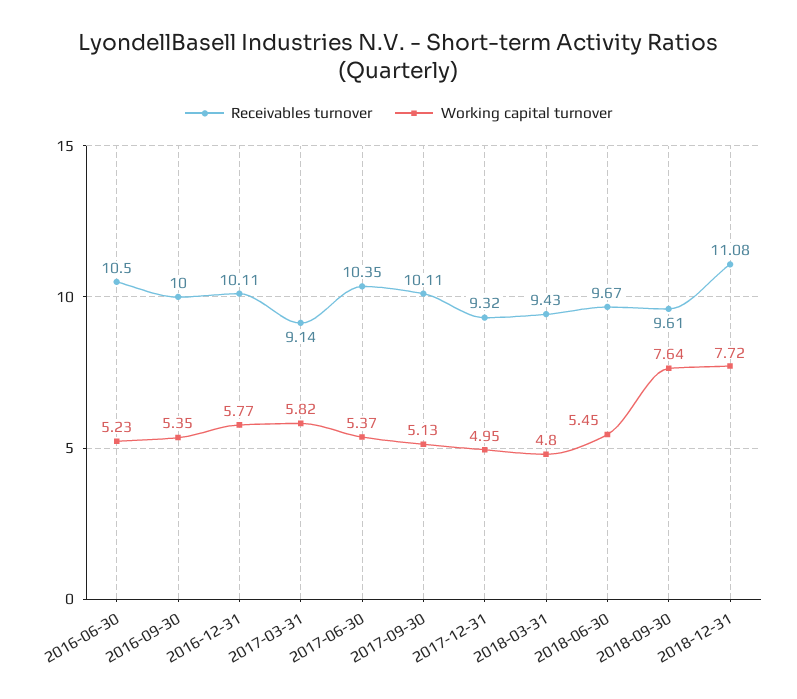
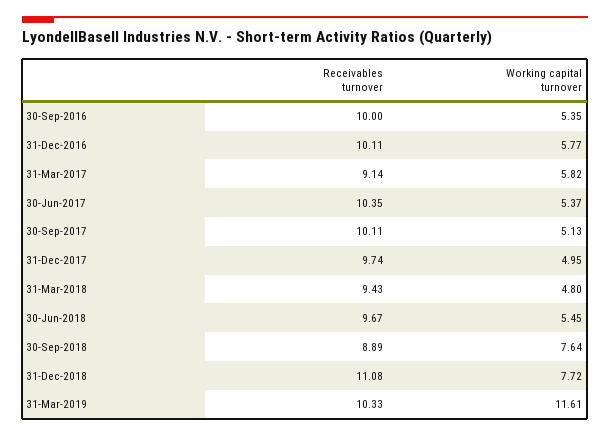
Receivables turnover, 2016-06-30: 10.5 -> none
Working capital turnover, 2016-06-30: 5.23 -> none
Receivables turnover, 2017-12-31: 9.32 -> 9.74
Receivables turnover, 2018-09-30: 9.61 -> 8.89
Receivables turnover, 31-Mar-2019: none -> 10.33
Working capital turnover, 31-Mar-2019: none -> 11.61

